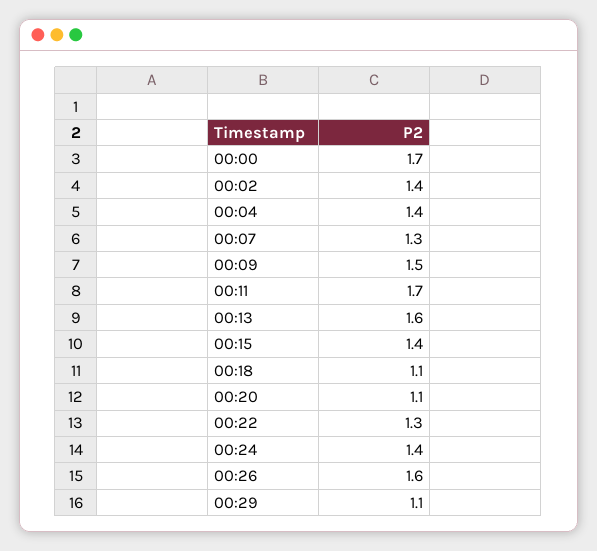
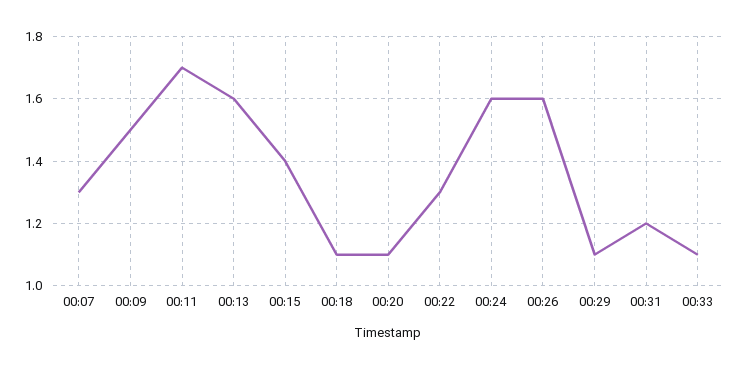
00:00: 1.7 -> none
00:02: 1.4 -> none
00:04: 1.4 -> none
00:24: 1.4 -> 1.6
00:31: none -> 1.2
00:33: none -> 1.1

